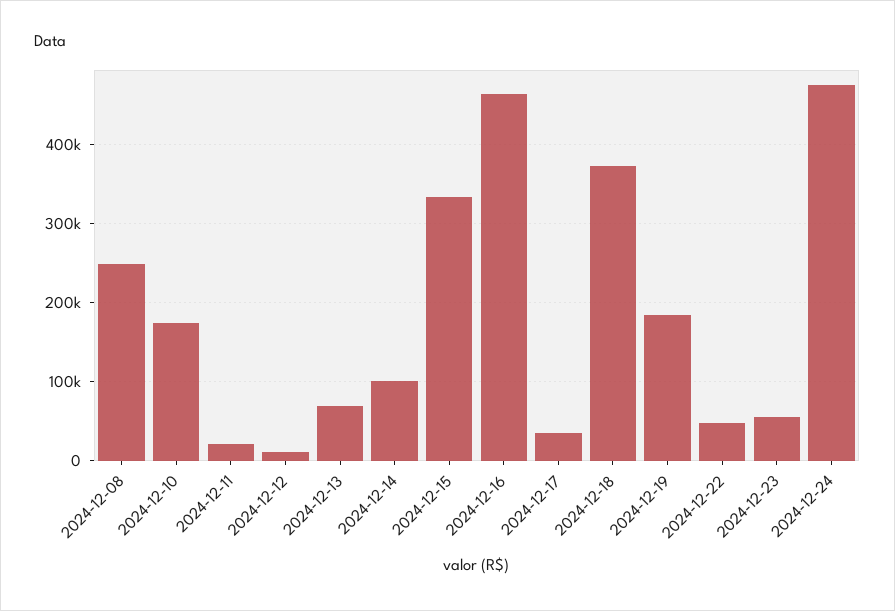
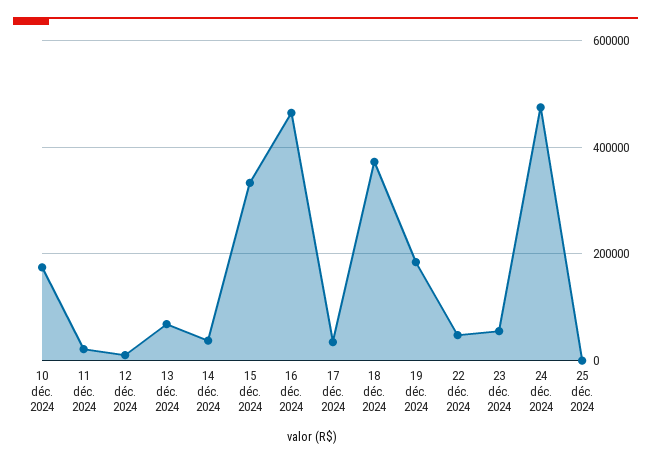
2024-12-08: 250000 -> none
2024-12-14: 100000 -> 40000
25 déc. 2024: none -> 0

